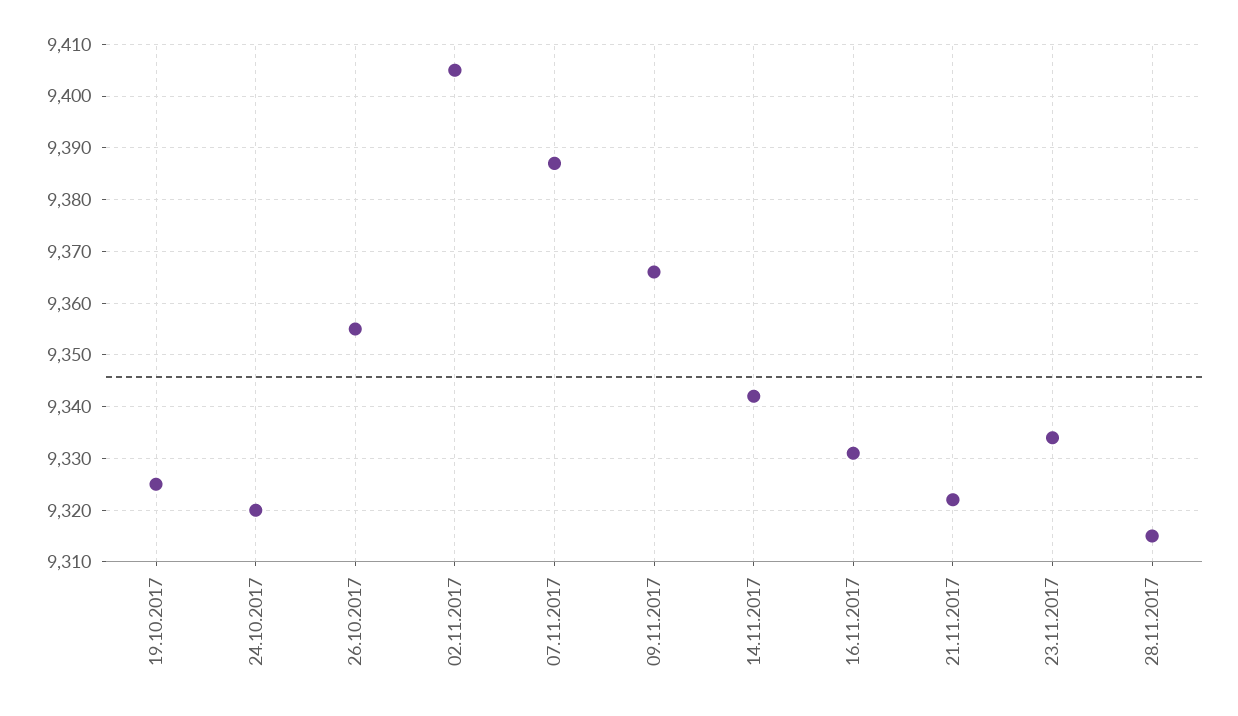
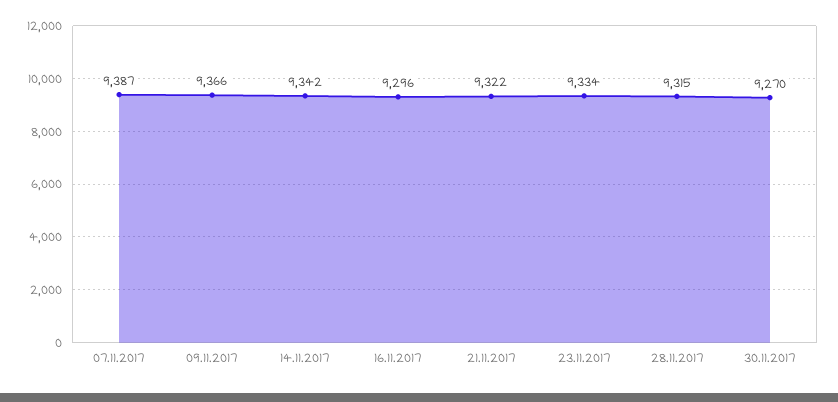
19.10.2017: 9325 -> none
24.10.2017: 9320 -> none
26.10.2017: 9355 -> none
02.11.2017: 9405 -> none
16.11.2017: 9330 -> 9296
30.11.2017: none -> 9270

